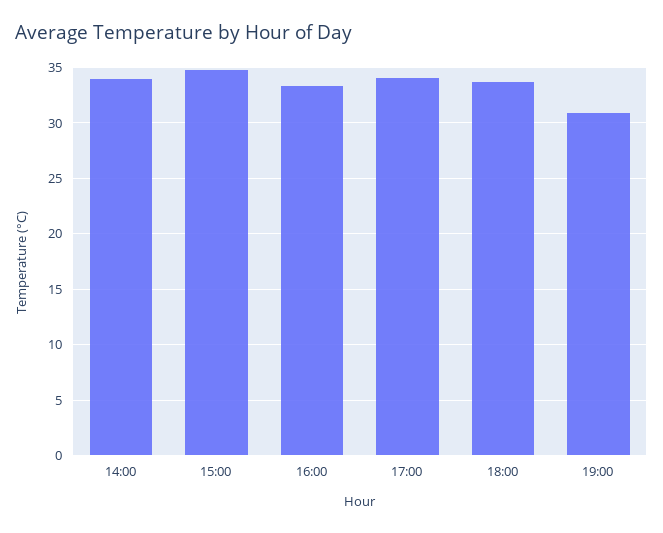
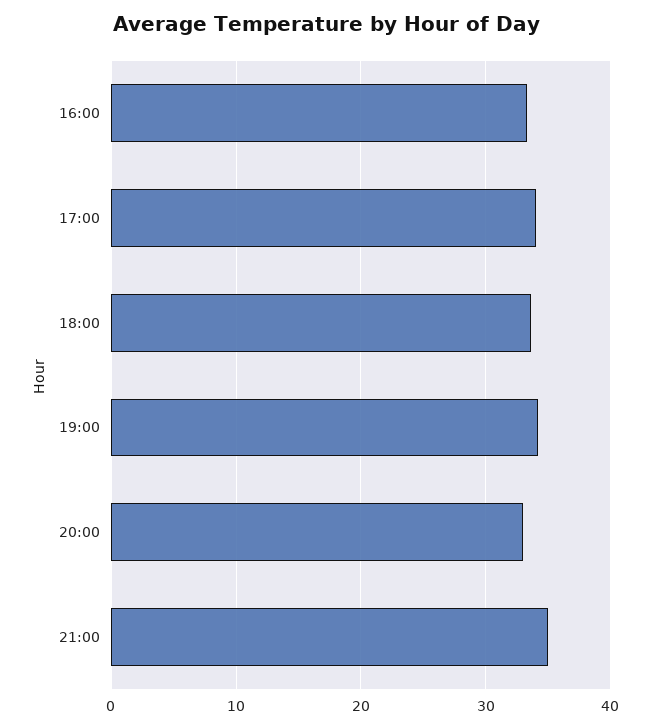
14:00: 34 -> none
15:00: 35 -> none
19:00: 31 -> 34
20:00: none -> 33
21:00: none -> 35

